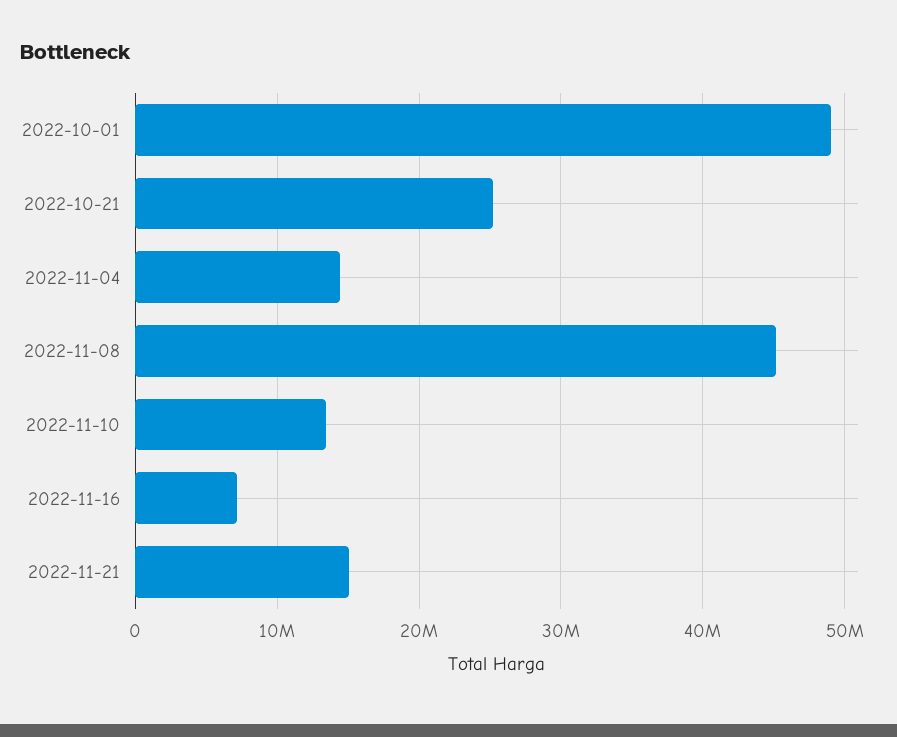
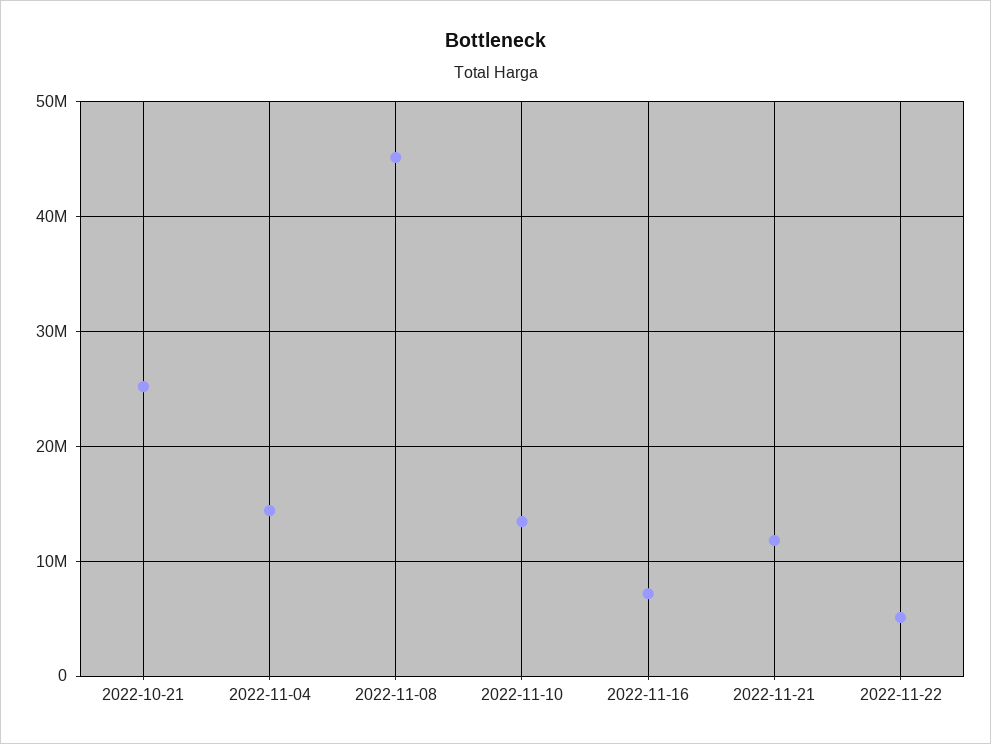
2022-10-01: 49000000 -> none
2022-11-21: 15000000 -> 12000000
2022-11-22: none -> 5000000

